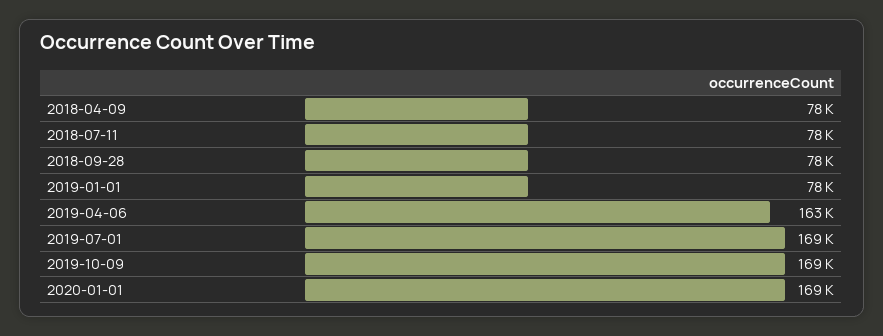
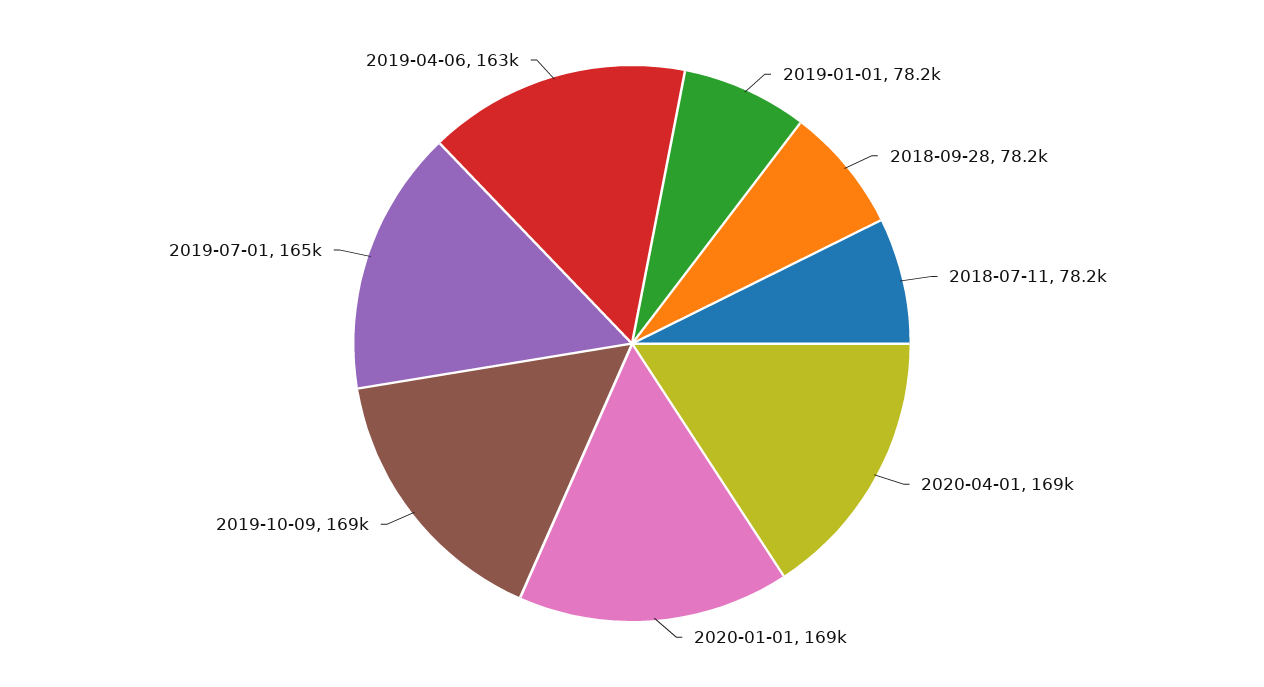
2018-04-09: 78000 -> none
2019-07-01: 169000 -> 165000
2020-04-01: none -> 169000

